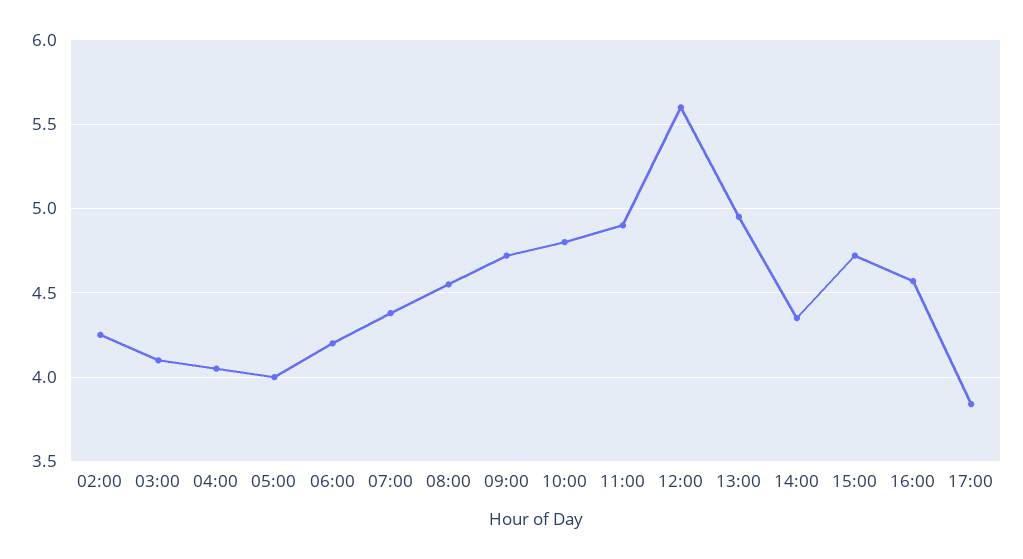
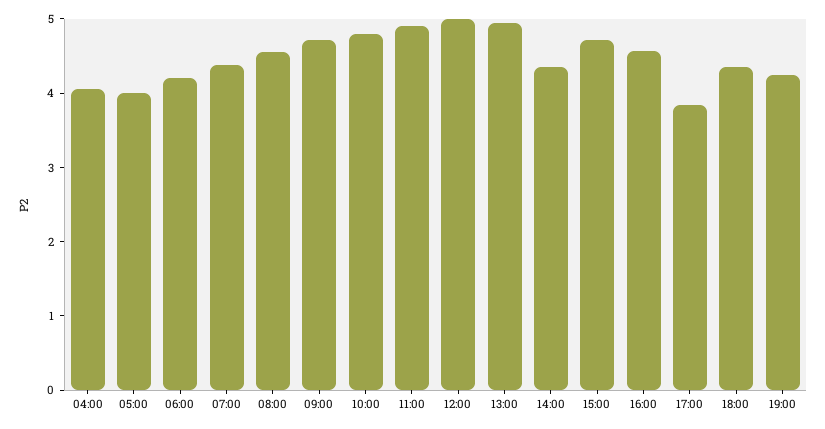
02:00: 4.25 -> none
03:00: 4.1 -> none
12:00: 5.6 -> 5
18:00: none -> 4.4
19:00: none -> 4.2

